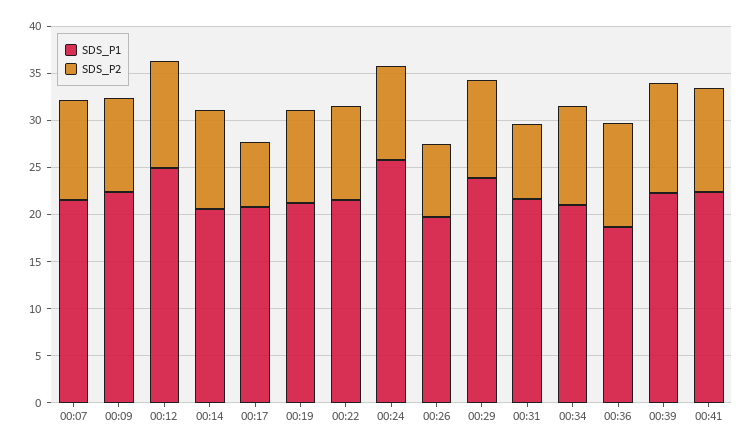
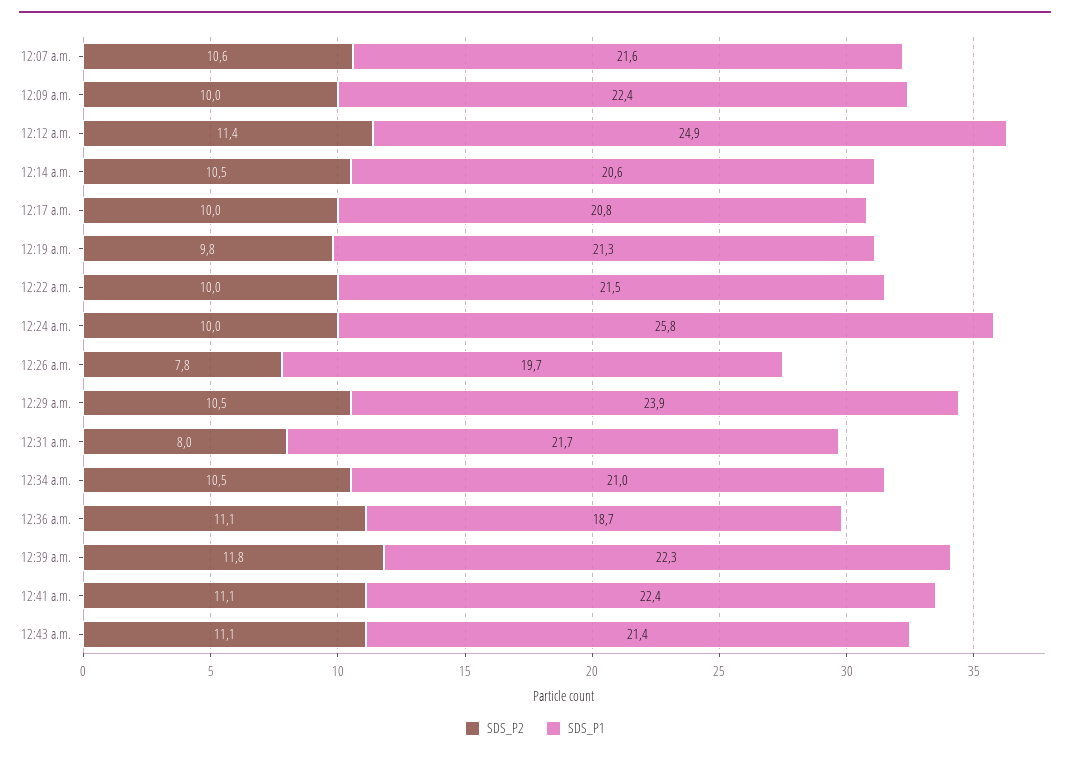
SDS_P2, 00:17: 7 -> 10
SDS_P2, 12:43 a.m.: none -> 11.1
SDS_P1, 12:43 a.m.: none -> 21.4

